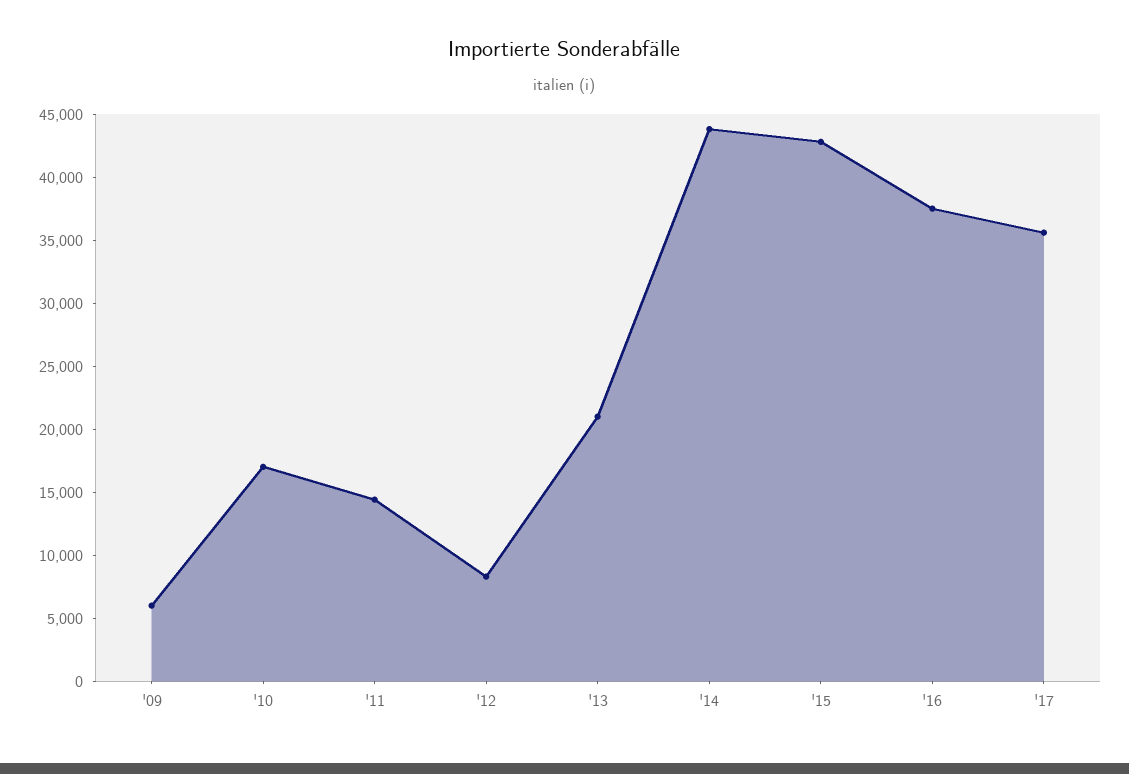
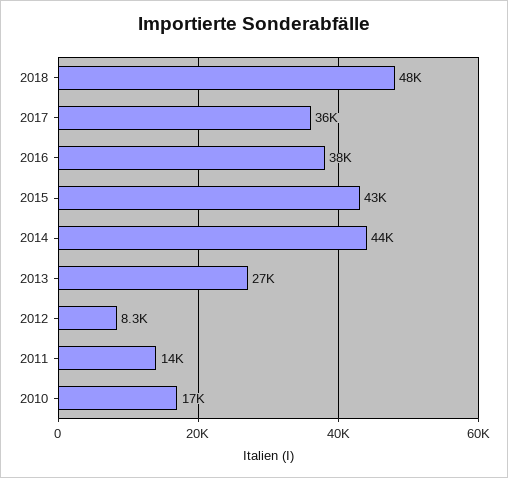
'09: 6000 -> none
'13: 21000 -> 27000
2018: none -> 48000

